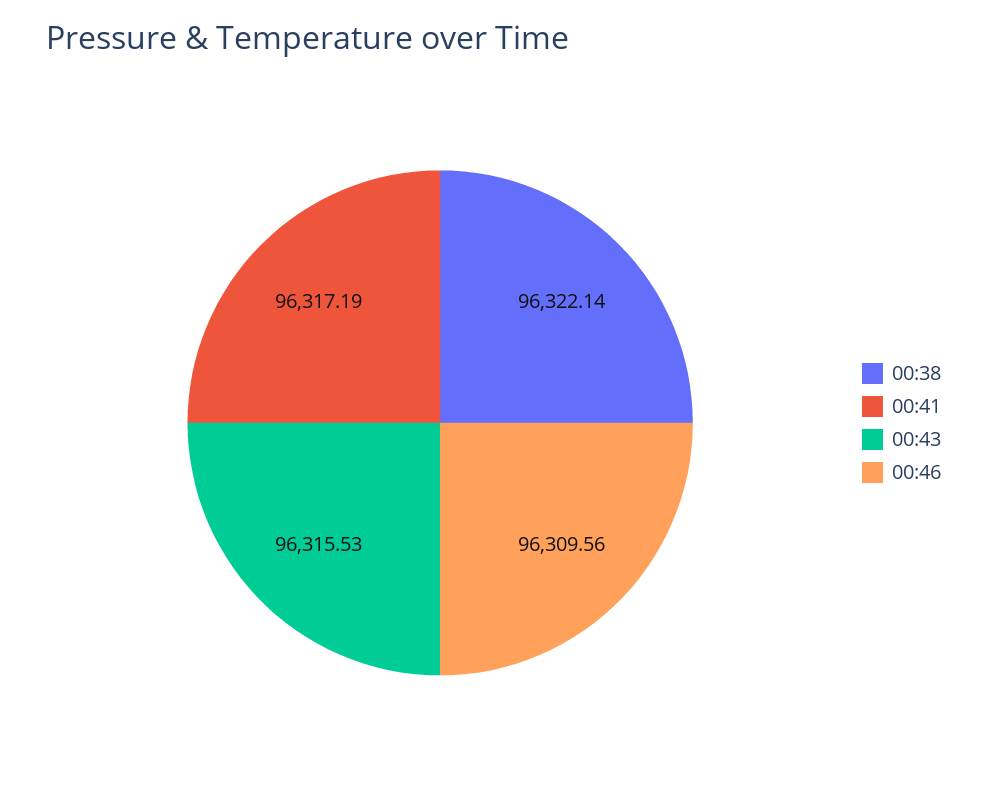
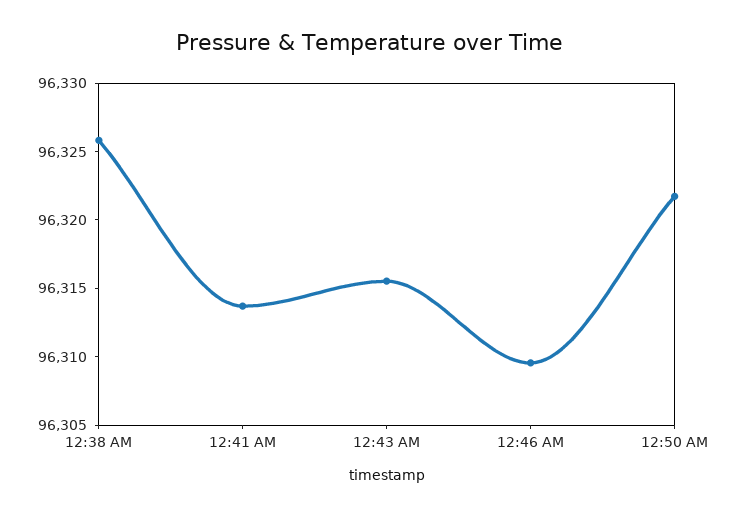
00:38: 96322.14 -> 96326
00:41: 96317.19 -> 96314
12:50 AM: none -> 96322

